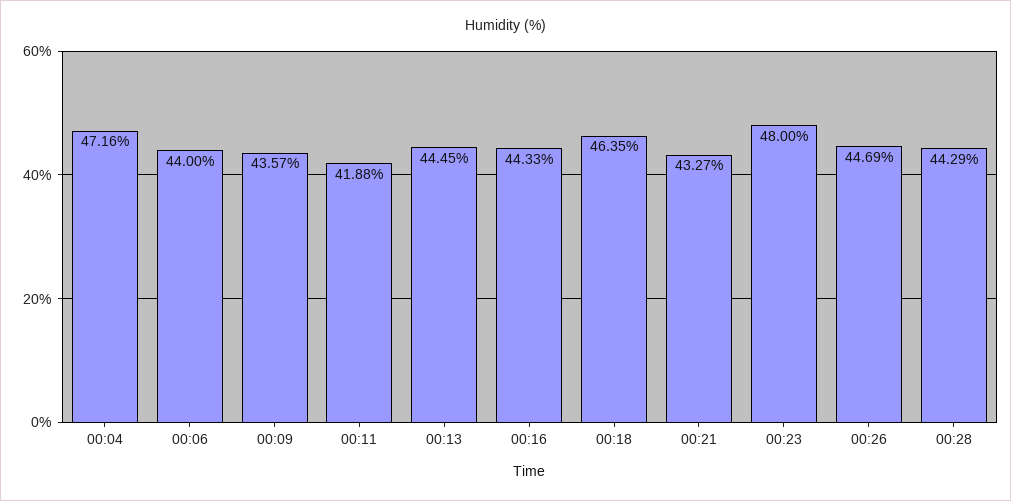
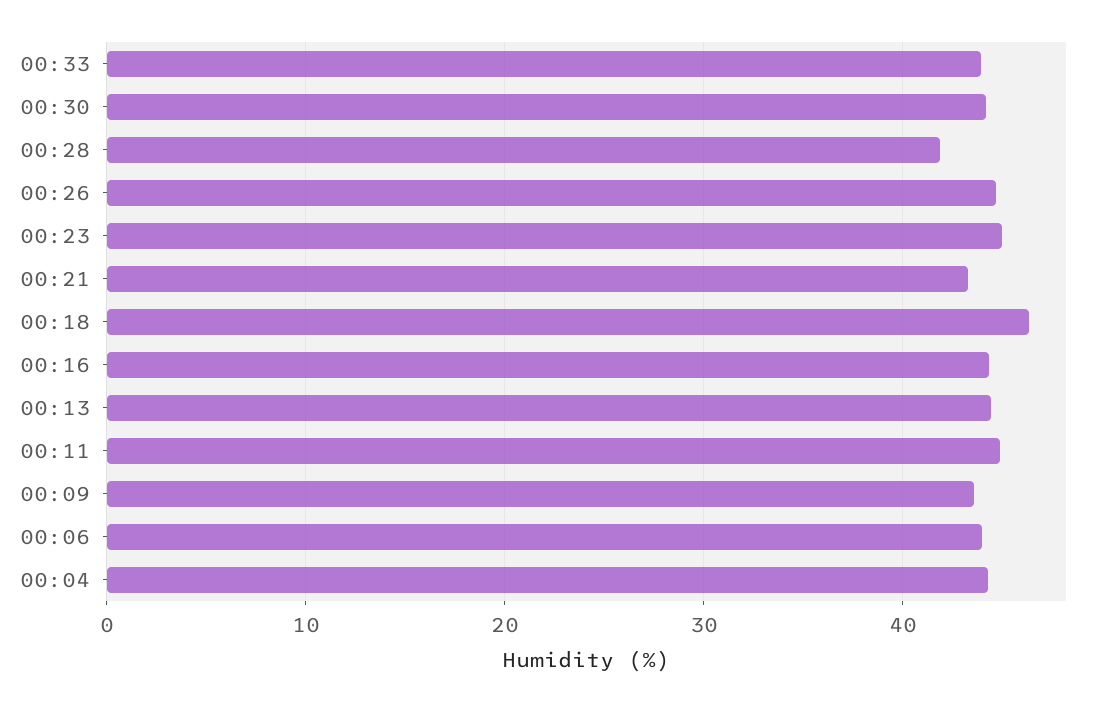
00:04: 47.16 -> 44
00:11: 41.88 -> 45
00:23: 48 -> 45
00:28: 44.29 -> 42
00:33: none -> 44
00:30: none -> 44

